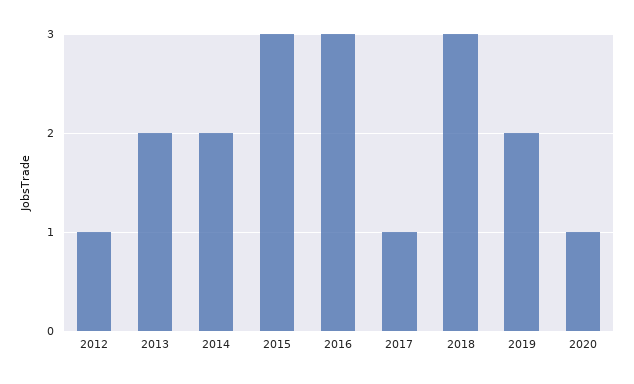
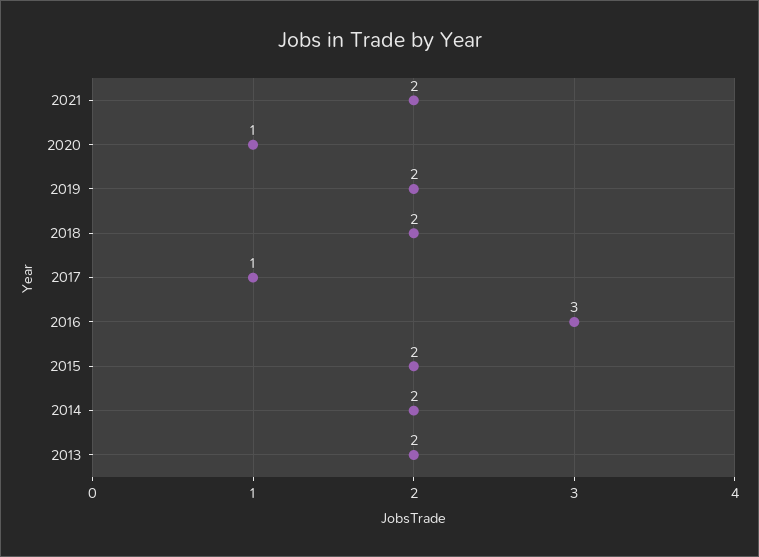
2012: 1 -> none
2015: 3 -> 2
2018: 3 -> 2
2021: none -> 2

